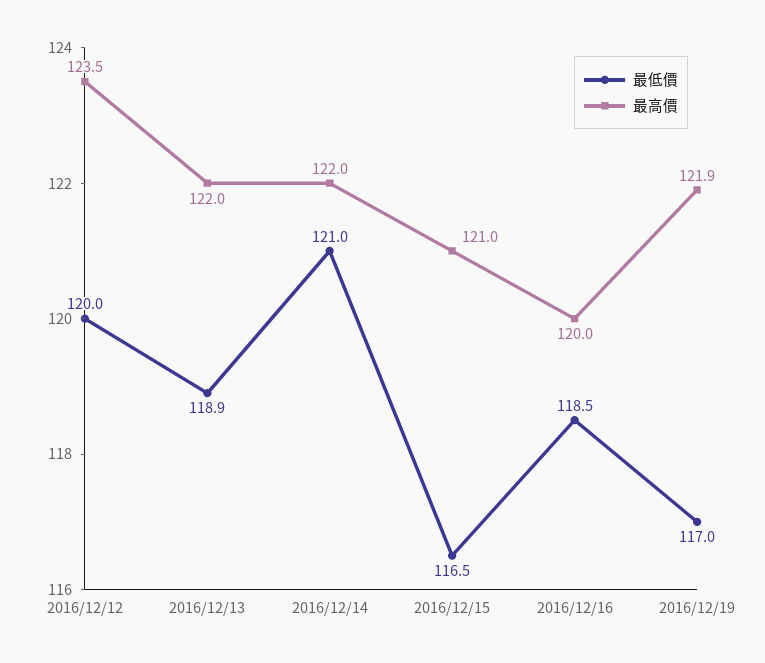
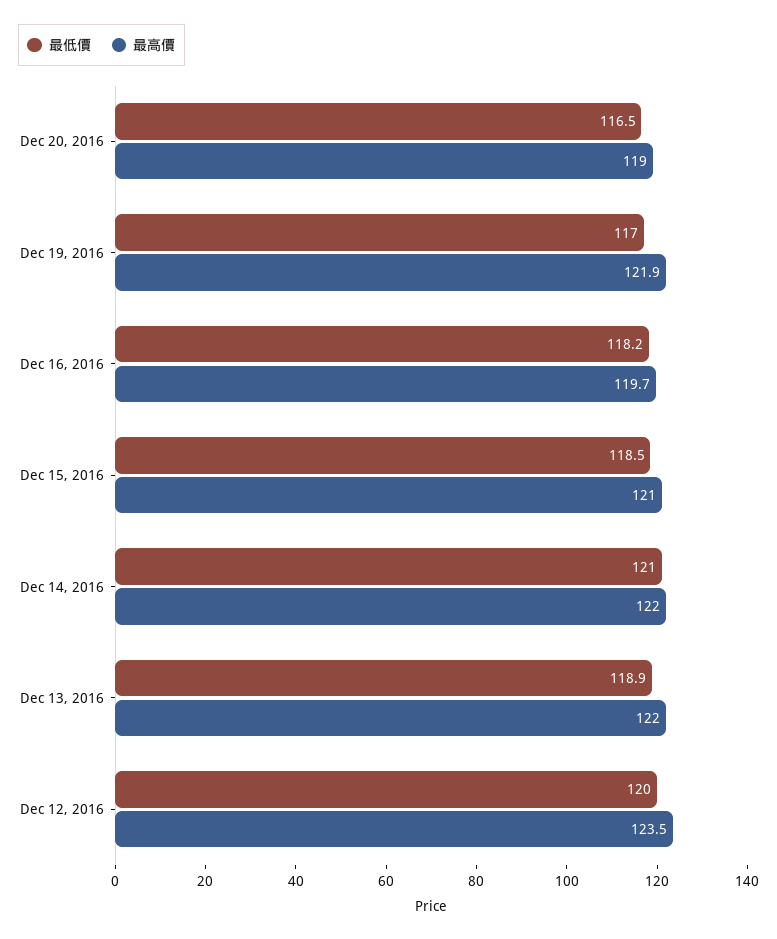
最低價, 2016/12/15: 116.5 -> 118.5
最低價, 2016/12/16: 118.5 -> 118.2
最高價, 2016/12/16: 120 -> 119.7
最低價, Dec 20, 2016: none -> 116.5
最高價, Dec 20, 2016: none -> 119

